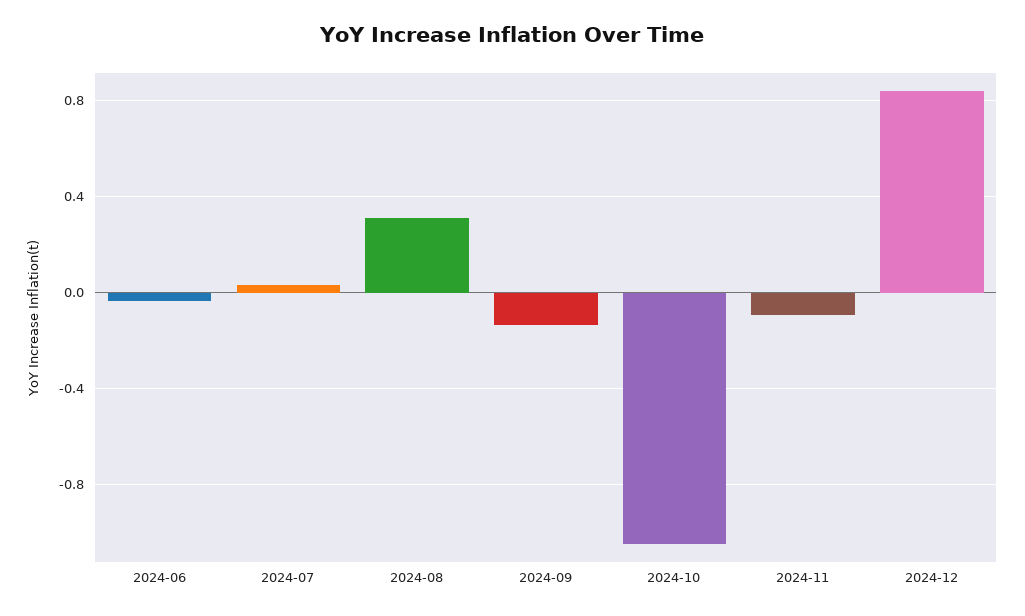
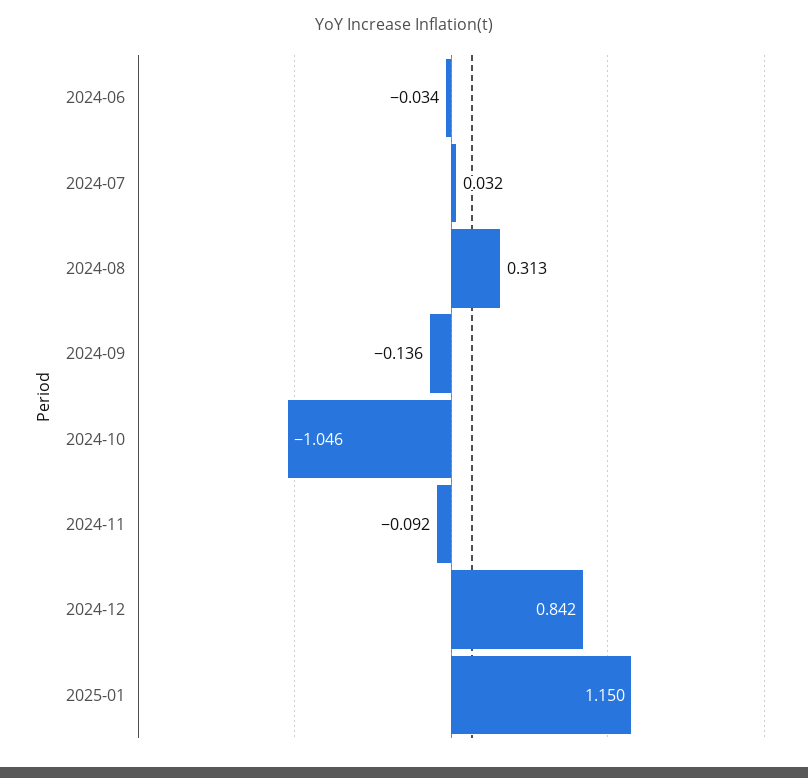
2025-01: none -> 1.15

